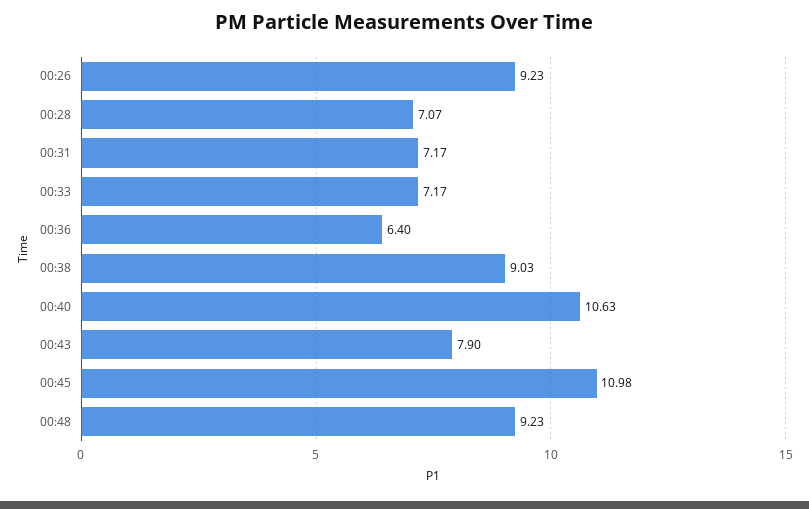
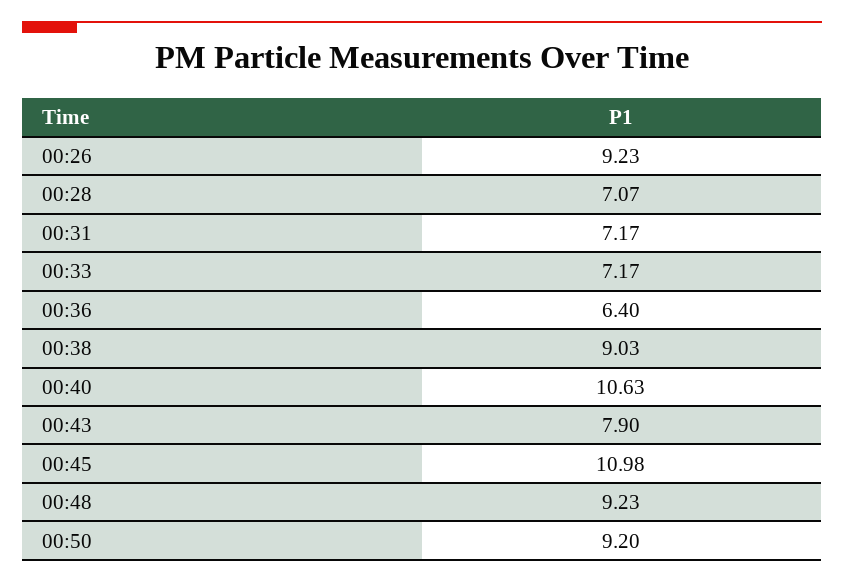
00:50: none -> 9.2

